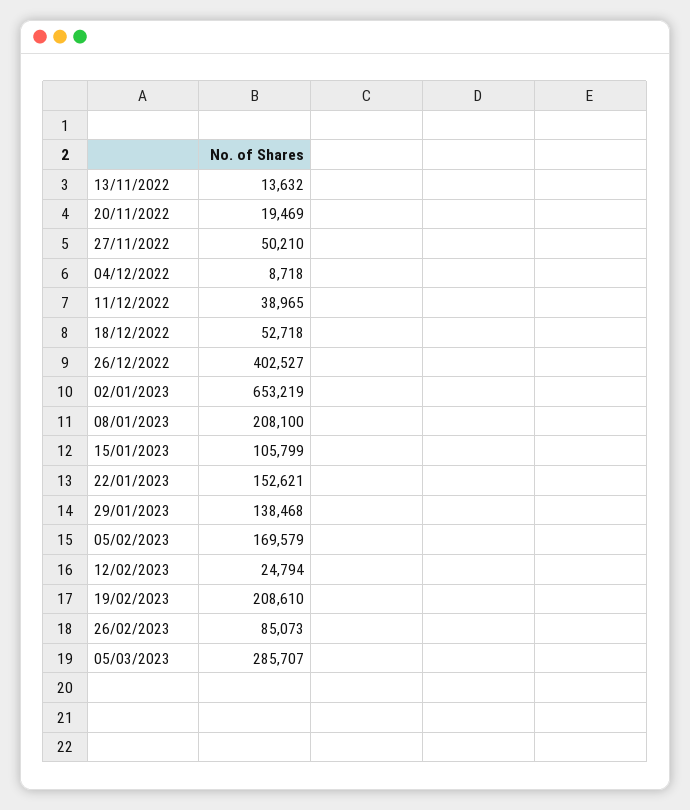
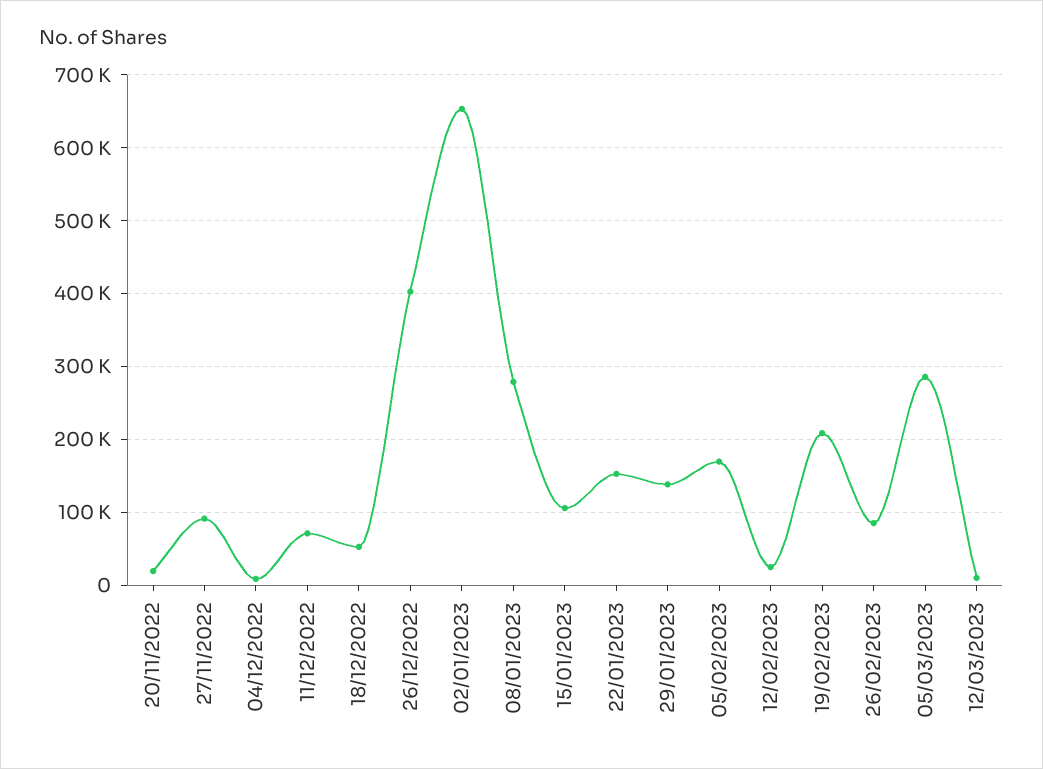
13/11/2022: 13632 -> none
27/11/2022: 50210 -> 90000
11/12/2022: 38965 -> 70000
08/01/2023: 208100 -> 280000
12/03/2023: none -> 10000

